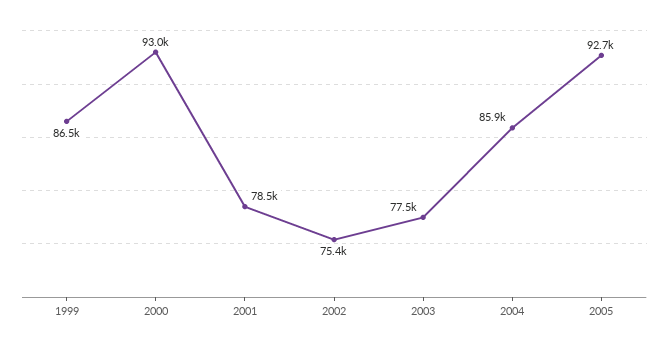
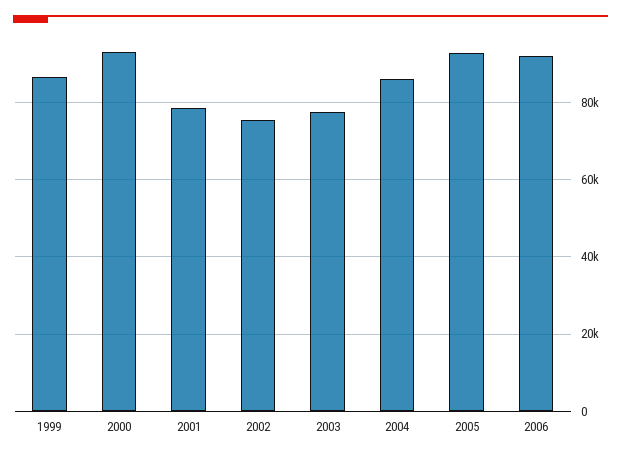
2006: none -> 92000

